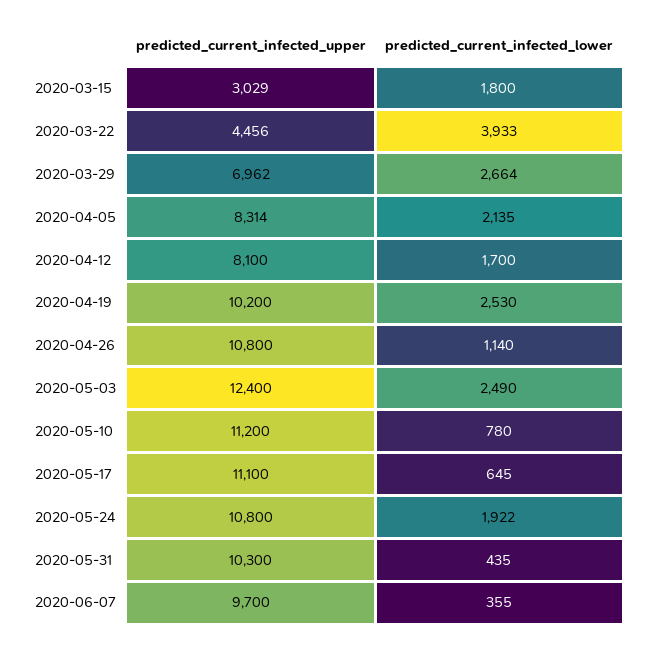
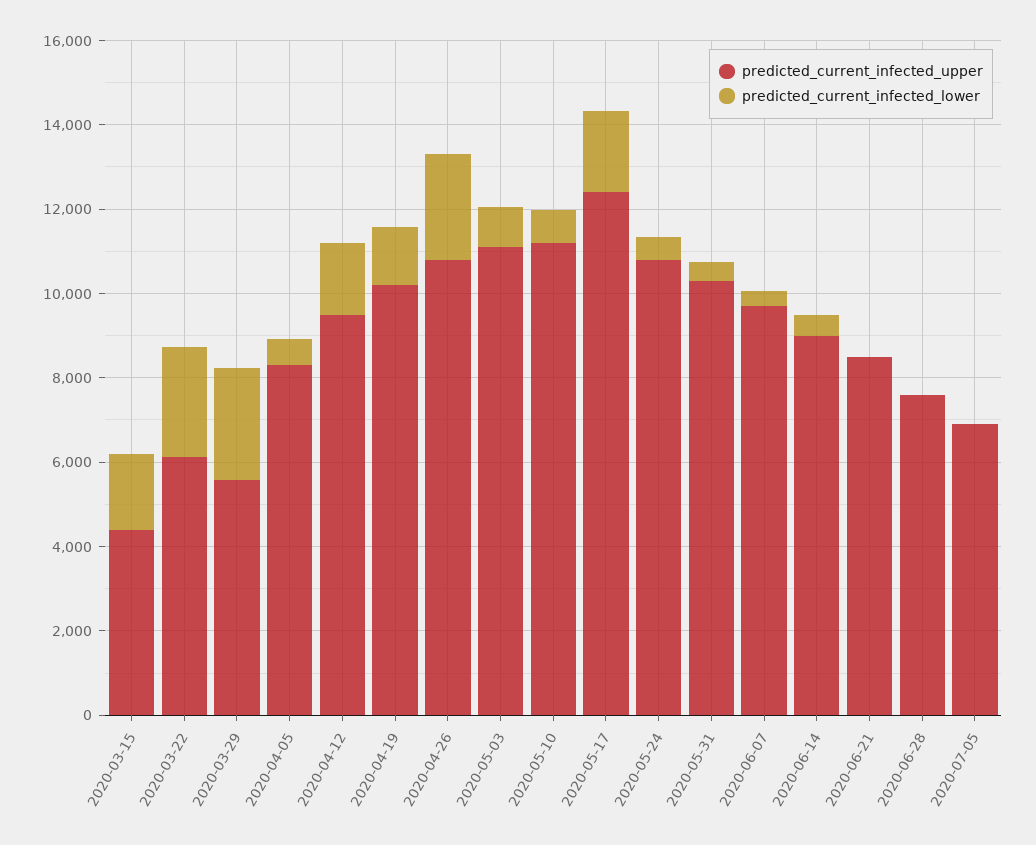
predicted_current_infected_upper, 2020-03-15: 3029 -> 4500
predicted_current_infected_upper, 2020-03-22: 4456 -> 6000
predicted_current_infected_lower, 2020-03-22: 3933 -> 2500
predicted_current_infected_upper, 2020-03-29: 6962 -> 5500
predicted_current_infected_lower, 2020-04-05: 2135 -> 500
predicted_current_infected_upper, 2020-04-12: 8100 -> 9500
predicted_current_infected_lower, 2020-04-19: 2530 -> 1500
predicted_current_infected_lower, 2020-04-26: 1140 -> 2500
predicted_current_infected_upper, 2020-05-03: 12400 -> 11000
predicted_current_infected_lower, 2020-05-03: 2490 -> 1000
predicted_current_infected_upper, 2020-05-17: 11100 -> 12500
predicted_current_infected_lower, 2020-05-17: 645 -> 2000
predicted_current_infected_lower, 2020-05-24: 1922 -> 500
predicted_current_infected_upper, 2020-06-14: none -> 9000
predicted_current_infected_lower, 2020-06-14: none -> 500
predicted_current_infected_upper, 2020-06-21: none -> 8500
predicted_current_infected_lower, 2020-06-21: none -> 0
predicted_current_infected_upper, 2020-06-28: none -> 7500
predicted_current_infected_lower, 2020-06-28: none -> 0
predicted_current_infected_upper, 2020-07-05: none -> 7000
predicted_current_infected_lower, 2020-07-05: none -> 0

